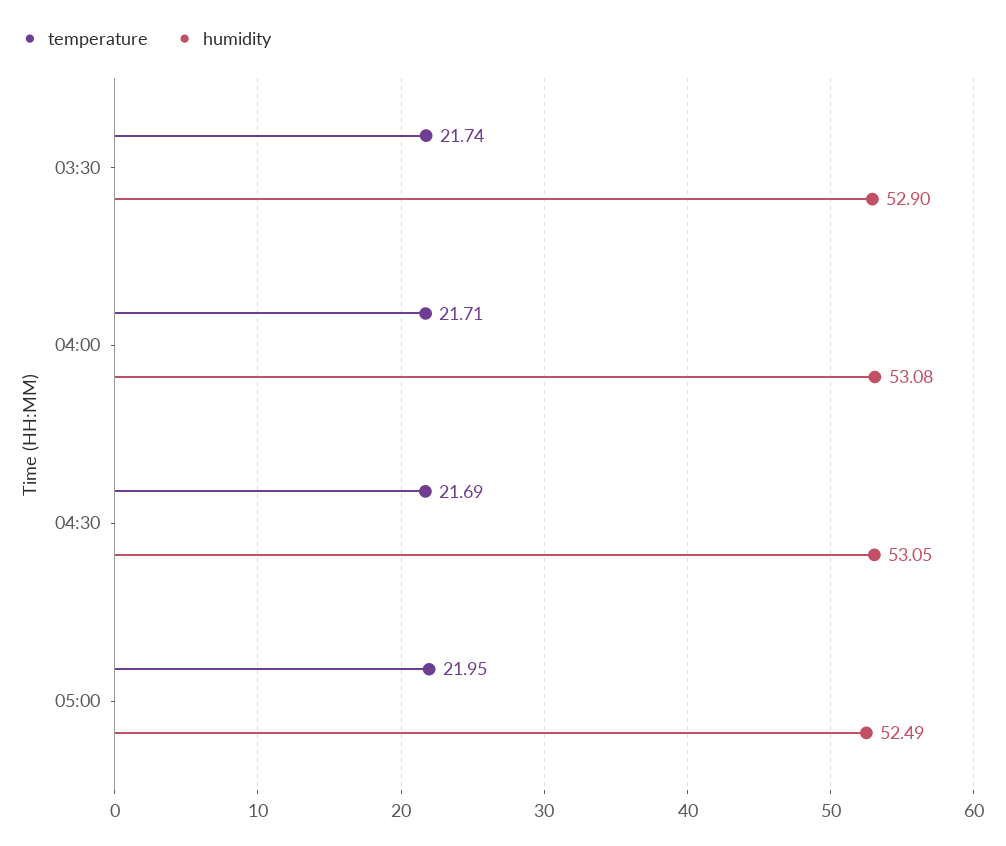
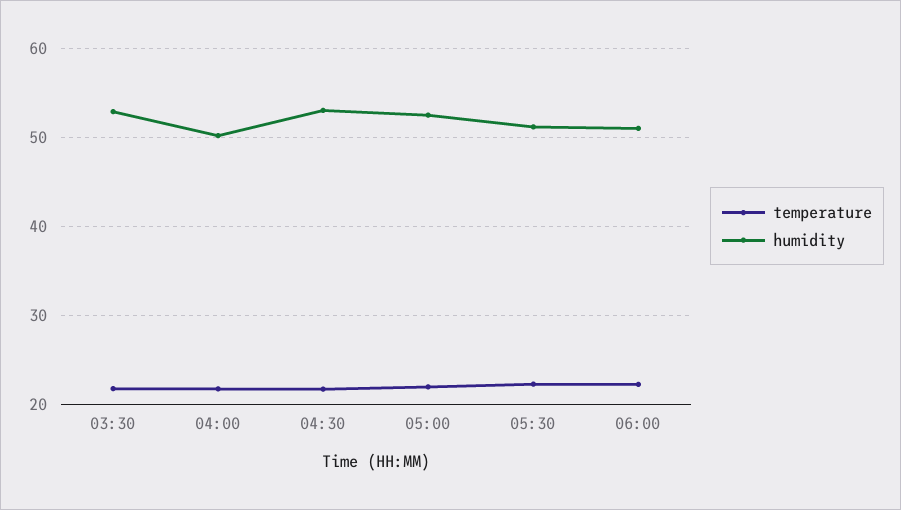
humidity, 04:00: 53.08 -> 50
temperature, 05:30: none -> 22
humidity, 05:30: none -> 51
temperature, 06:00: none -> 22
humidity, 06:00: none -> 51

